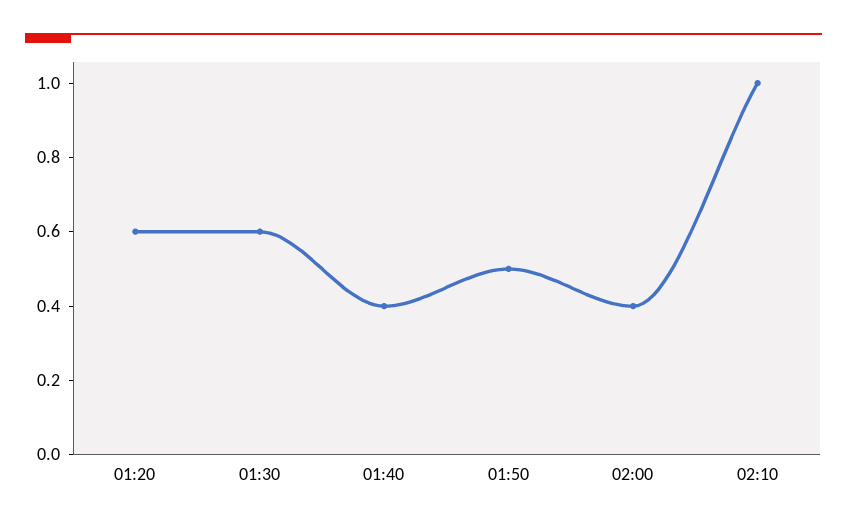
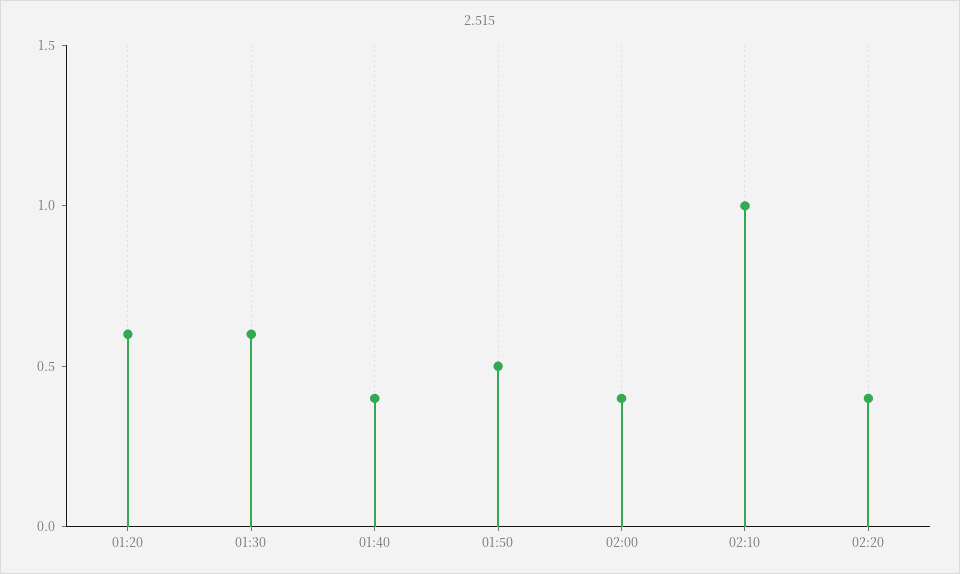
02:20: none -> 0.4

